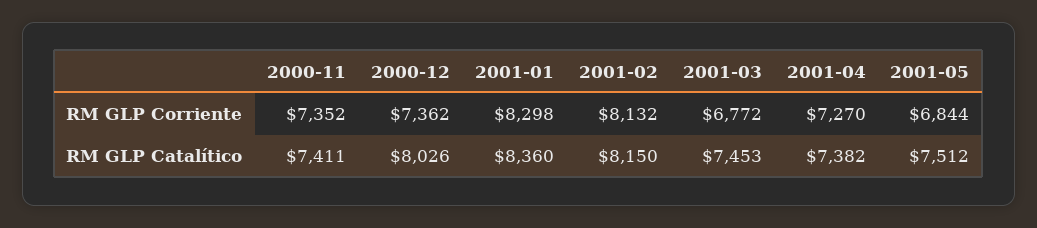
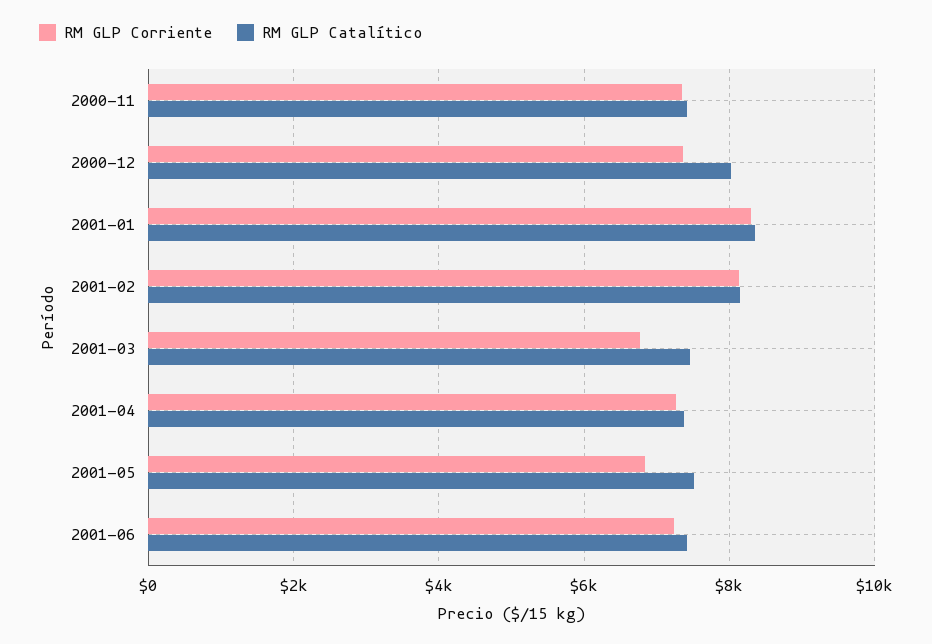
RM GLP Corriente, 2001-06: none -> 7200
RM GLP Catalítico, 2001-06: none -> 7400

